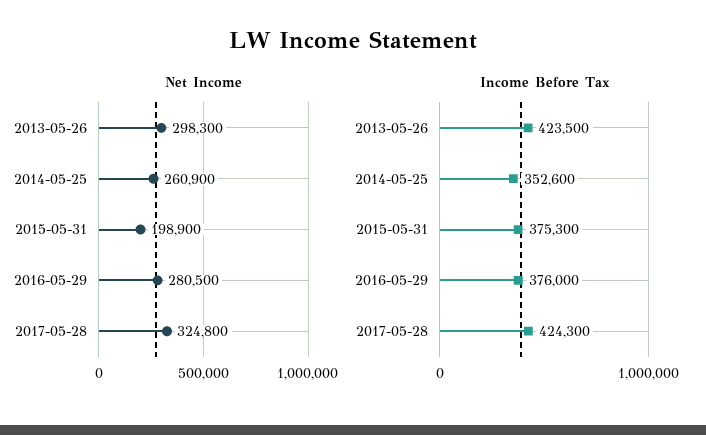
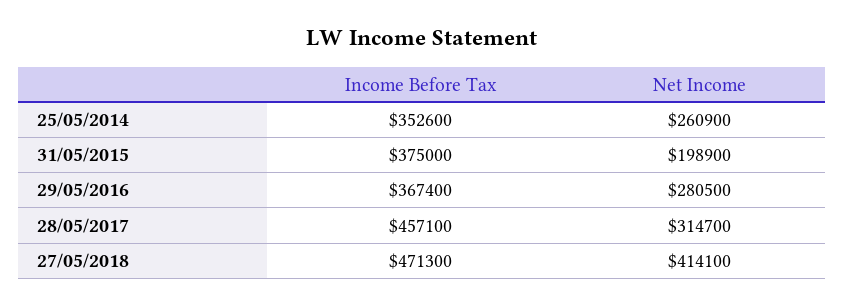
Net Income, 2013-05-26: 298300 -> none
Net Income, 2017-05-28: 324800 -> 314700
Income Before Tax, 2013-05-26: 423500 -> none
Income Before Tax, 2015-05-31: 375300 -> 375000
Income Before Tax, 2016-05-29: 376000 -> 367400
Income Before Tax, 2017-05-28: 424300 -> 457100
Income Before Tax, 27/05/2018: none -> 471300
Net Income, 27/05/2018: none -> 414100

